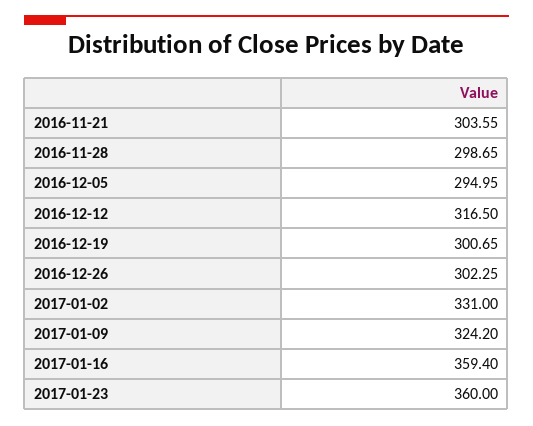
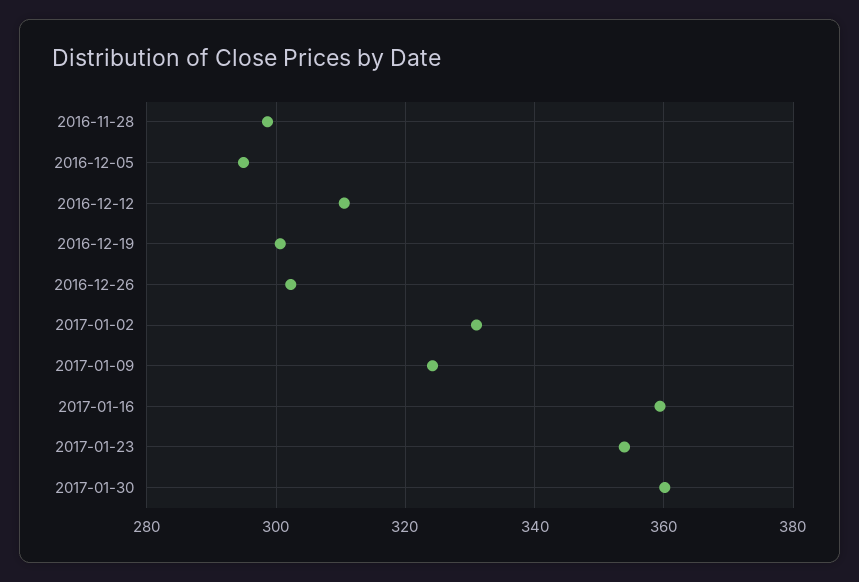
2016-11-21: 303.55 -> none
2016-12-12: 316.5 -> 310
2017-01-23: 360 -> 354
2017-01-30: none -> 360

